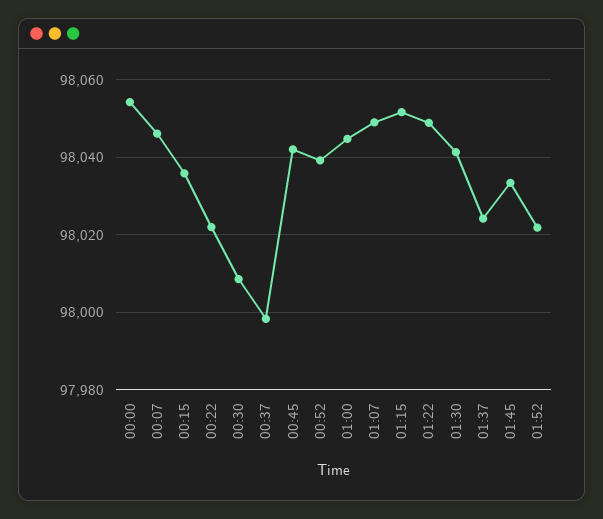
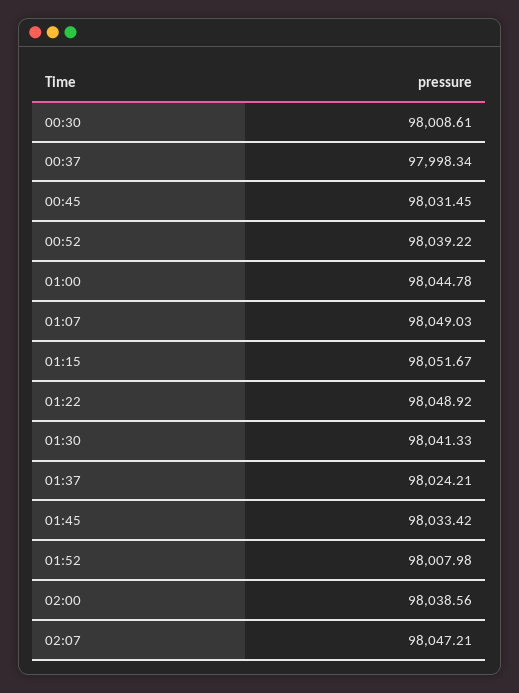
00:00: 98054 -> none
00:07: 98046 -> none
00:15: 98036 -> none
00:22: 98022 -> none
00:45: 98042 -> 98031.45
01:52: 98022 -> 98007.98
02:00: none -> 98038.56
02:07: none -> 98047.21

